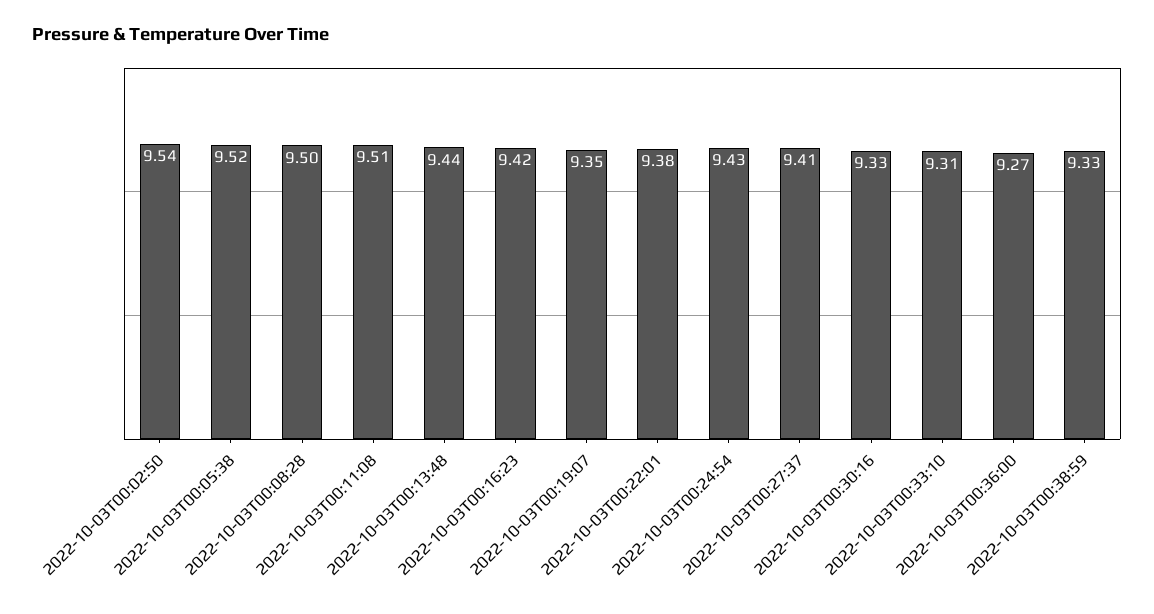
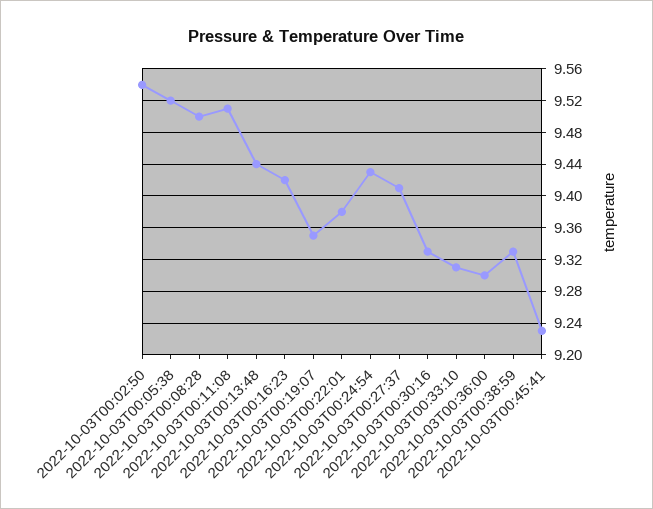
2022-10-03T00:36:00: 9.27 -> 9.3
2022-10-03T00:45:41: none -> 9.23

